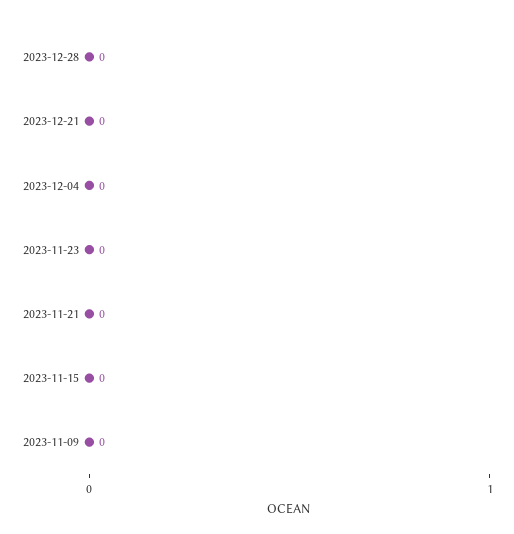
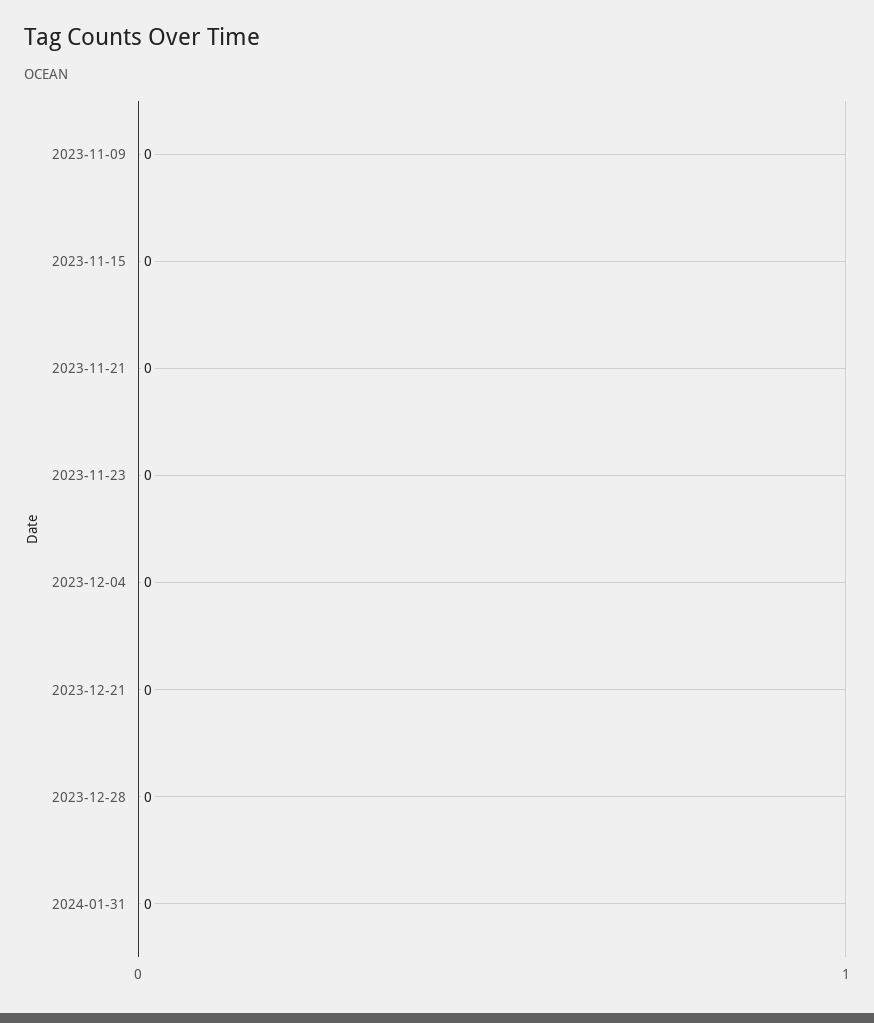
2024-01-31: none -> 0

